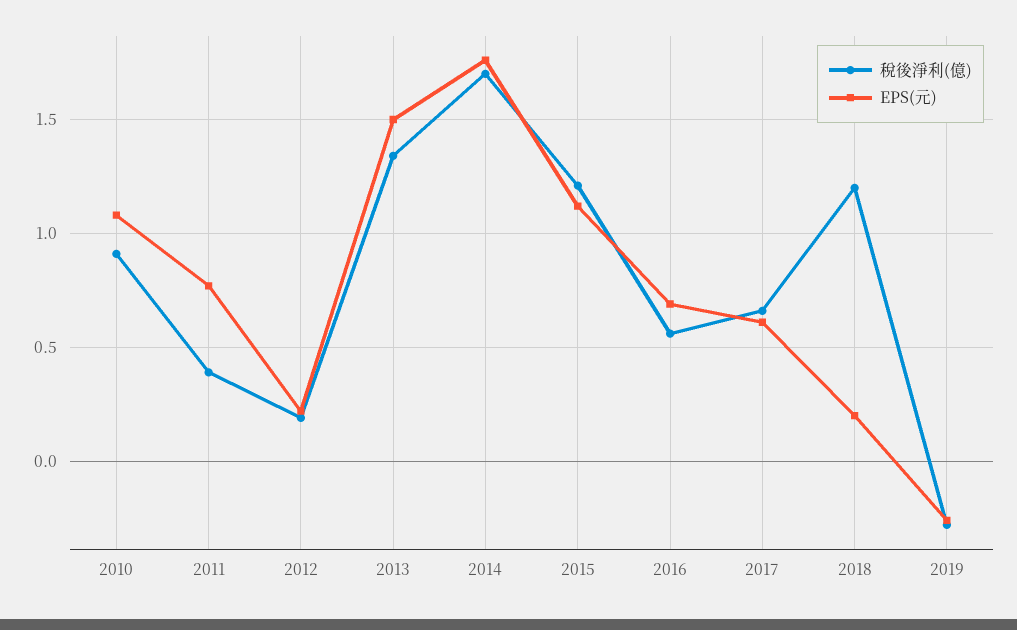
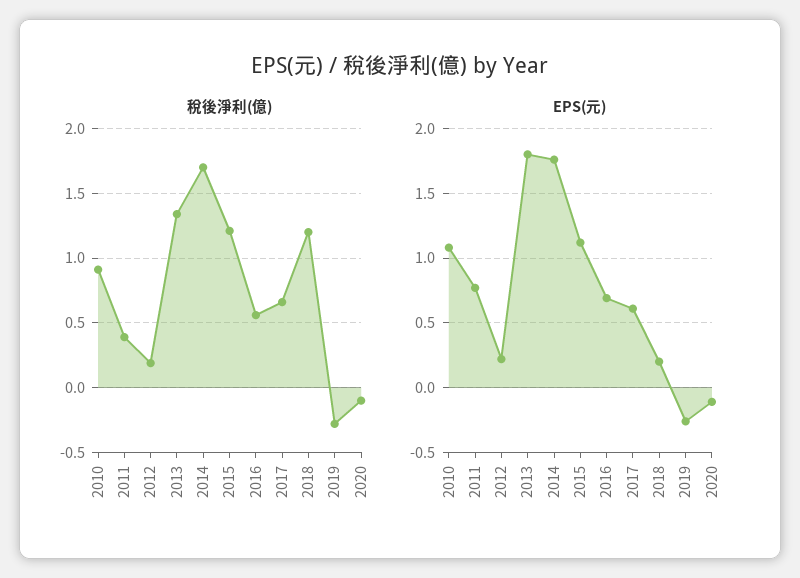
EPS(元), 2013: 1.5 -> 1.8
稅後淨利(億), 2020: none -> -0.1
EPS(元), 2020: none -> -0.1

